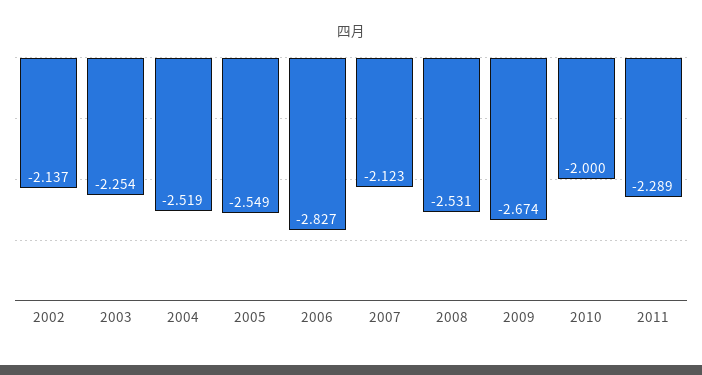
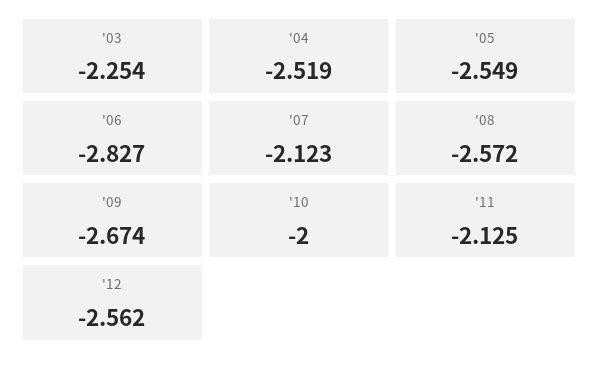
2002: -2.137 -> none
2008: -2.531 -> -2.572
2011: -2.289 -> -2.125
'12: none -> -2.562

